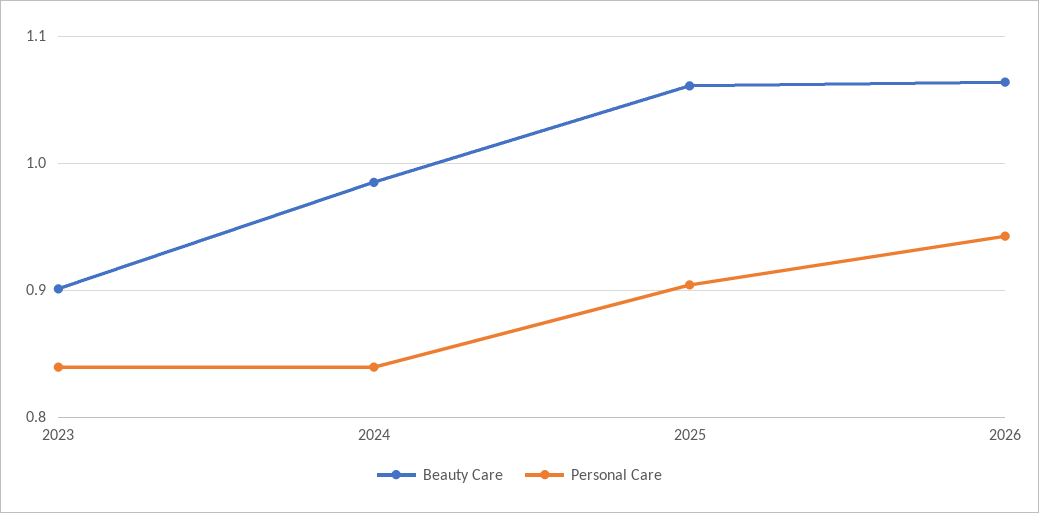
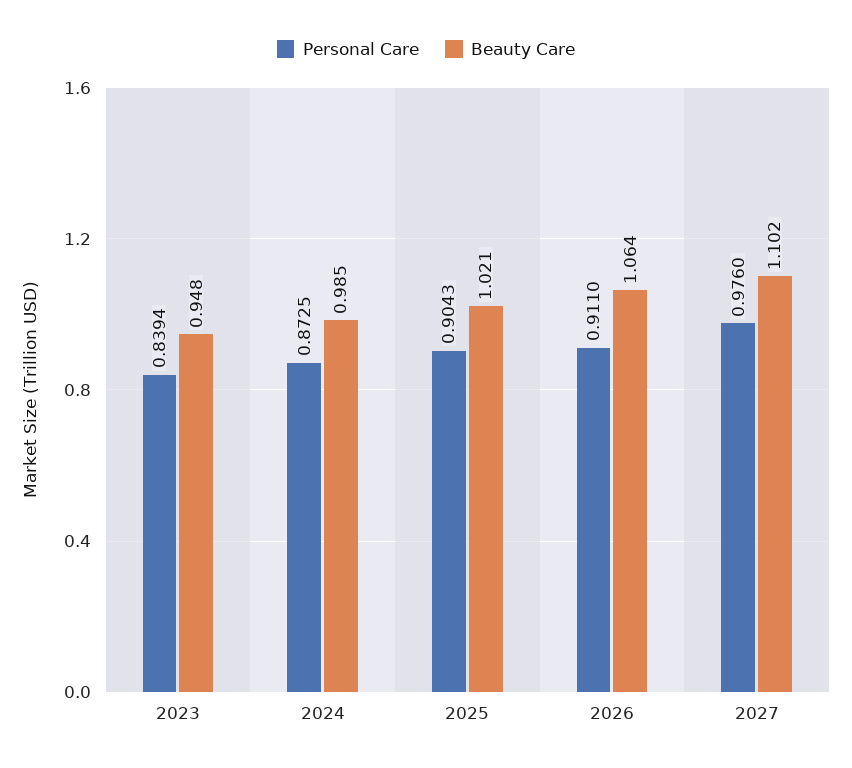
Beauty Care, 2023: 0.9 -> 0.948
Personal Care, 2024: 0.84 -> 0.8725
Beauty Care, 2025: 1.06 -> 1.021
Personal Care, 2026: 0.94 -> 0.911
Personal Care, 2027: none -> 0.976
Beauty Care, 2027: none -> 1.102

